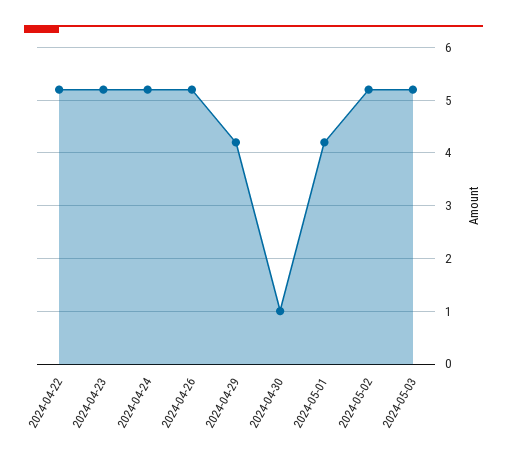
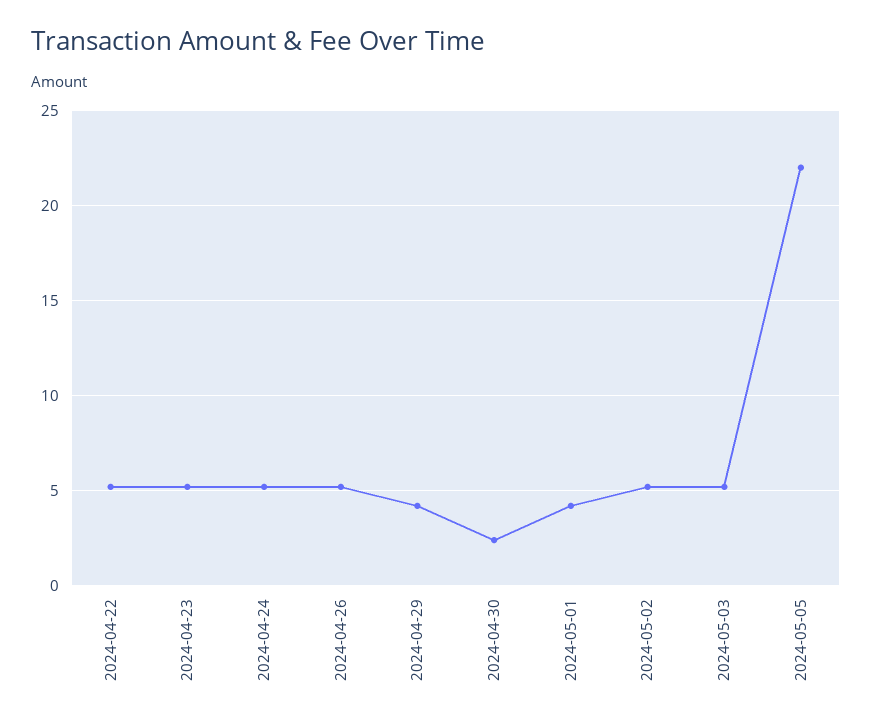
2024-04-30: 1 -> 2.5
2024-05-05: none -> 22

